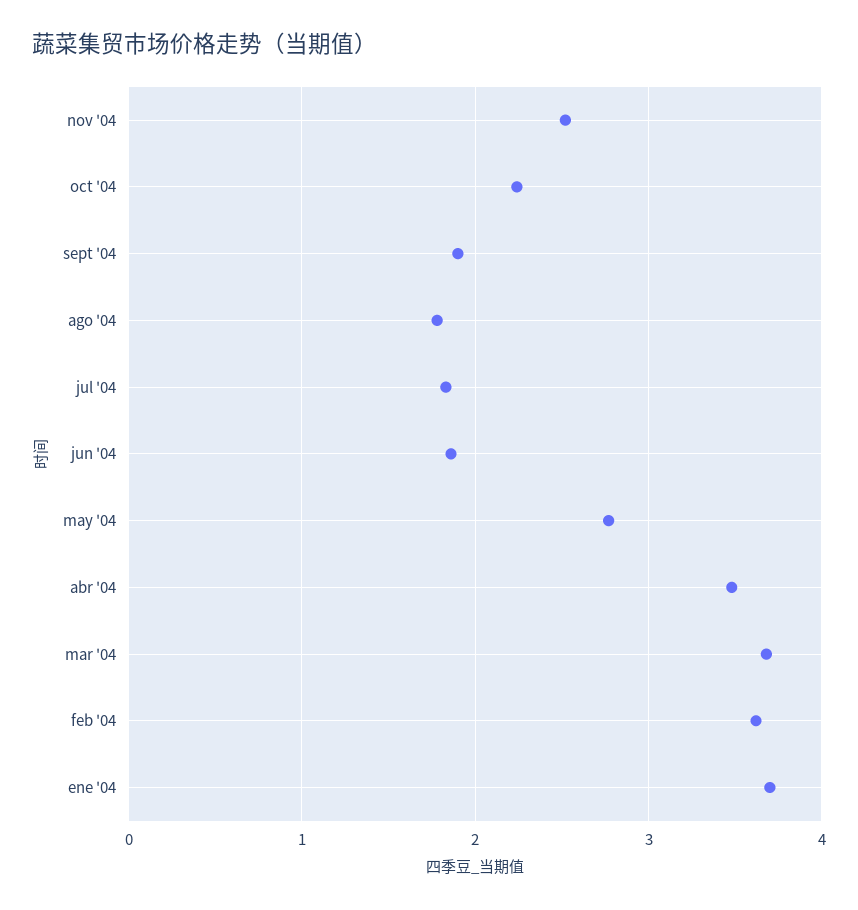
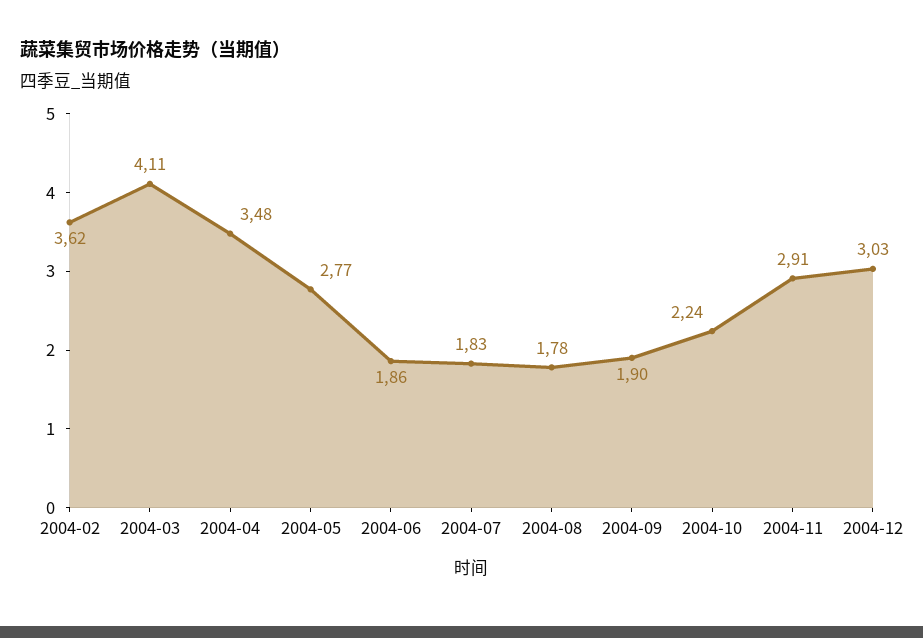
nov '04: 2.5 -> 2.91
mar '04: 3.7 -> 4.11
ene '04: 3.7 -> none
2004-12: none -> 3.03

